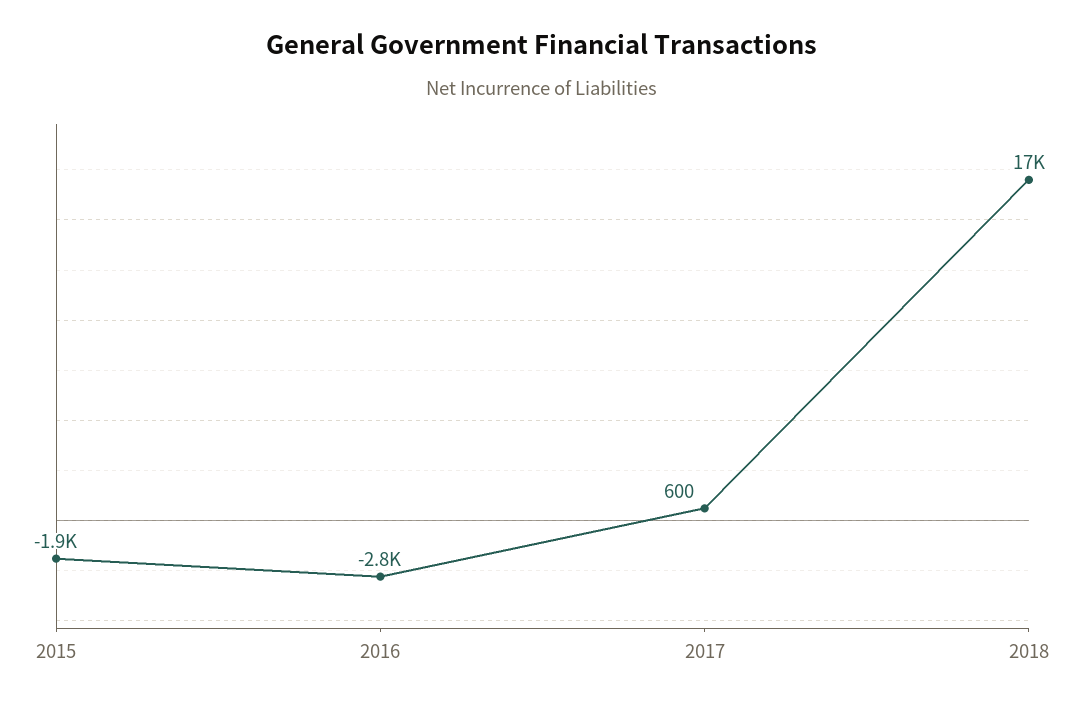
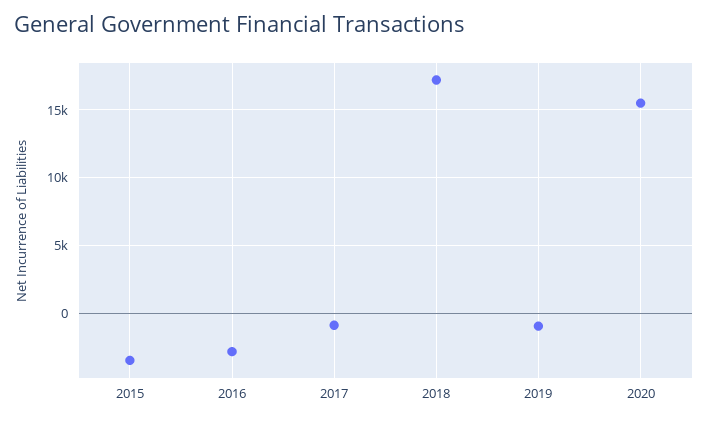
2015: -1900 -> -3500
2017: 600 -> -1000
2019: none -> -1000
2020: none -> 15500

